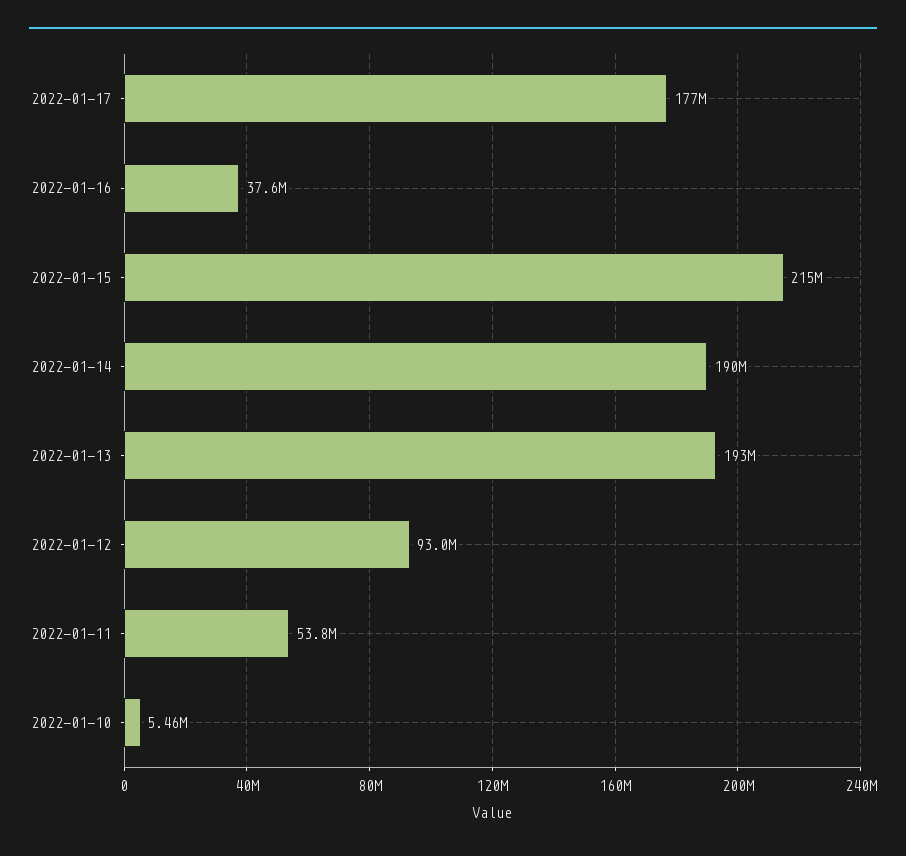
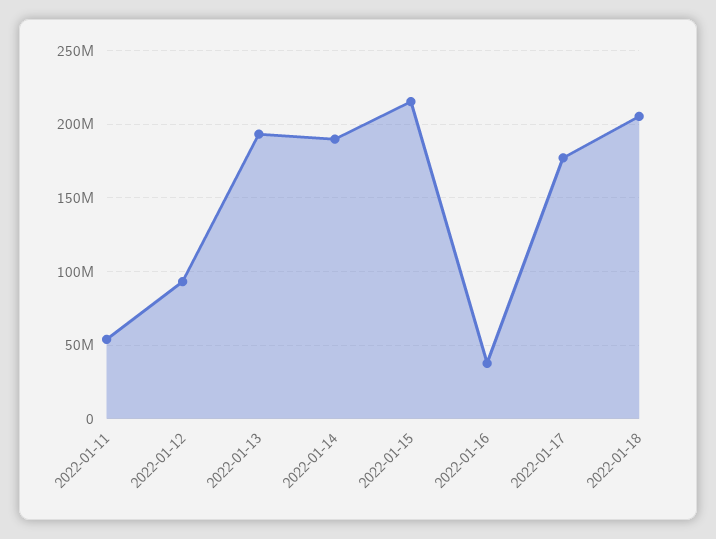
2022-01-10: 5460000 -> none
2022-01-18: none -> 205000000

